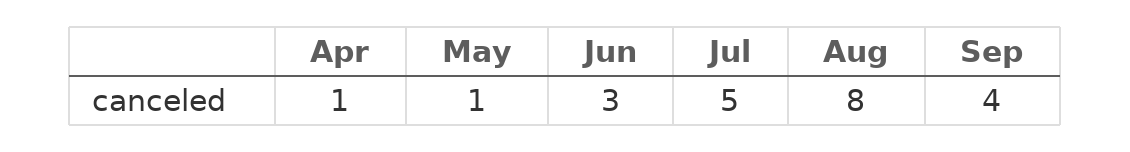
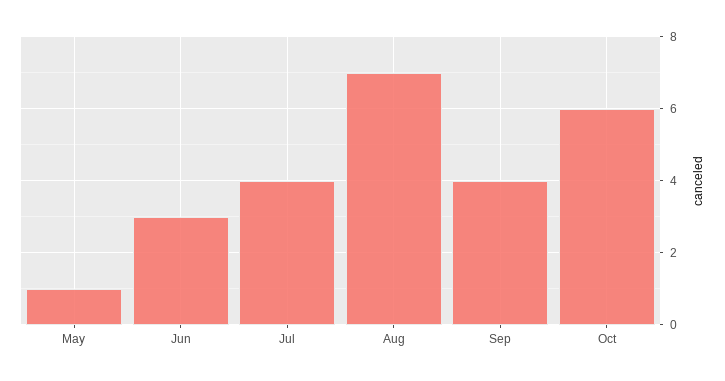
Apr: 1 -> none
Jul: 5 -> 4
Aug: 8 -> 7
Oct: none -> 6

